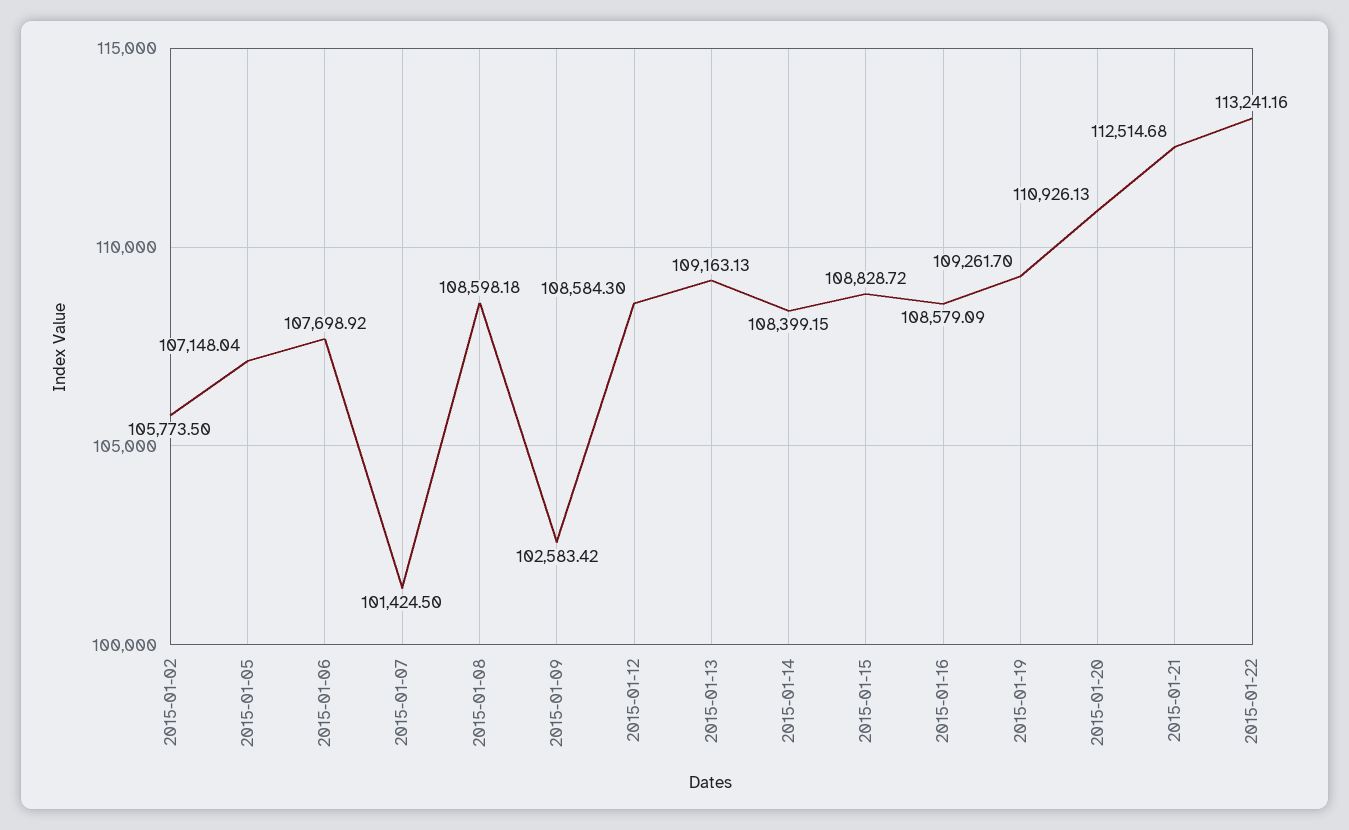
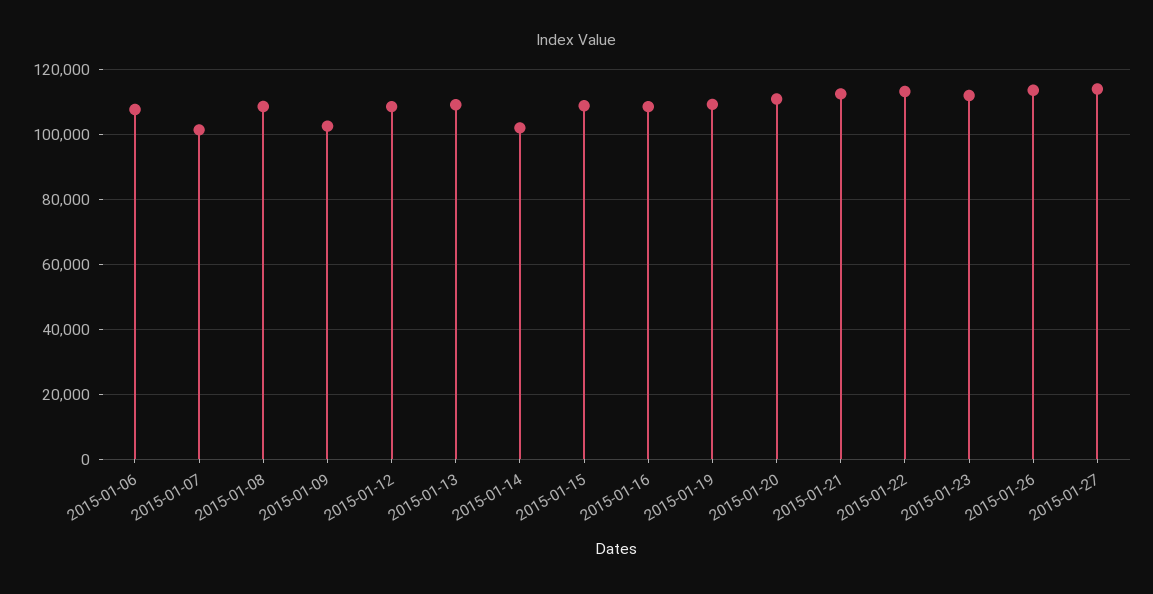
2015-01-02: 105773.5 -> none
2015-01-05: 107148.04 -> none
2015-01-14: 108399.15 -> 102000
2015-01-23: none -> 112000
2015-01-26: none -> 114000
2015-01-27: none -> 114000

